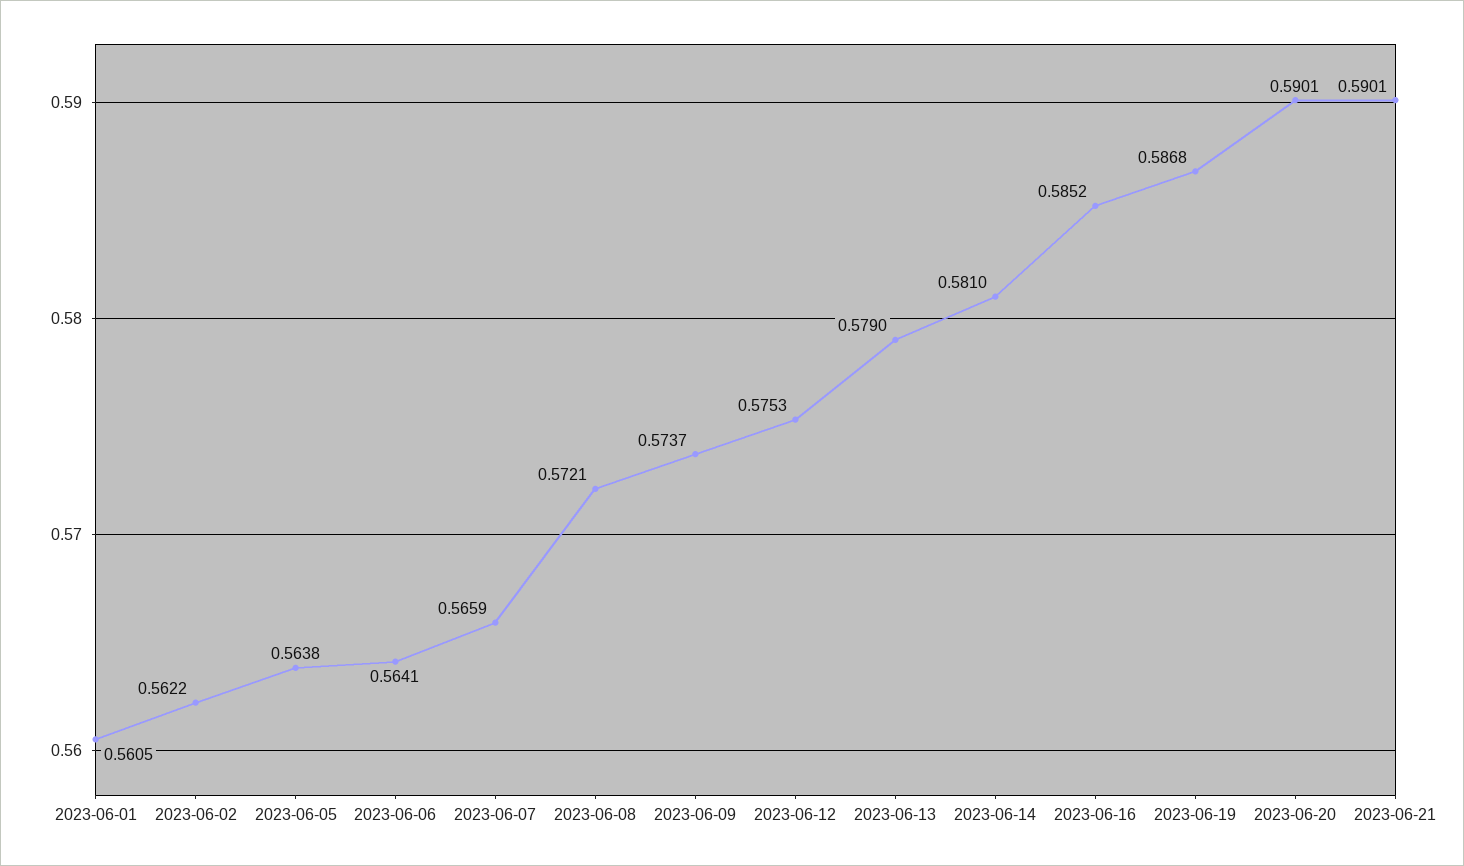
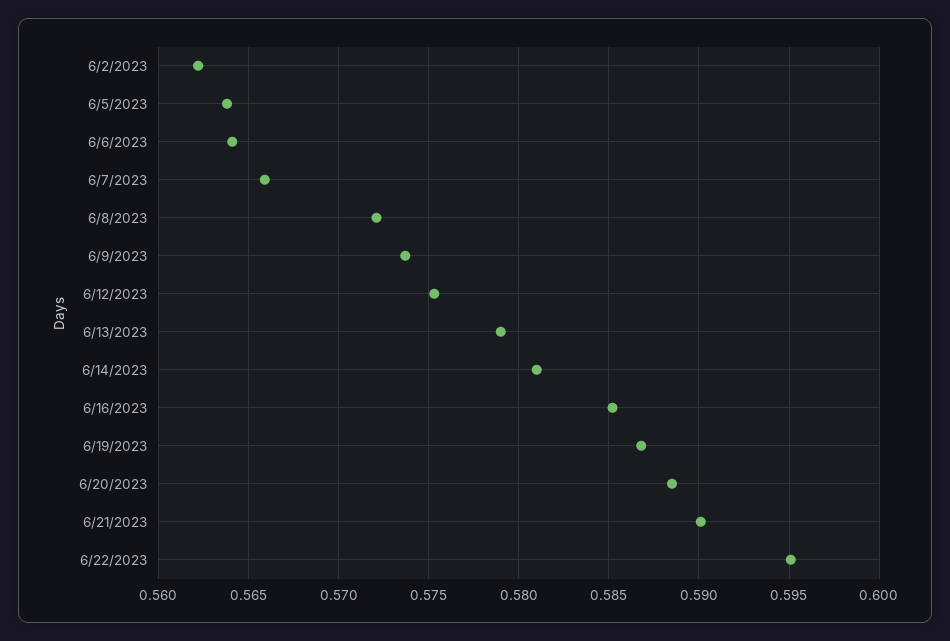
2023-06-01: 0.5605 -> none
2023-06-20: 0.5901 -> 0.5885
6/22/2023: none -> 0.595

